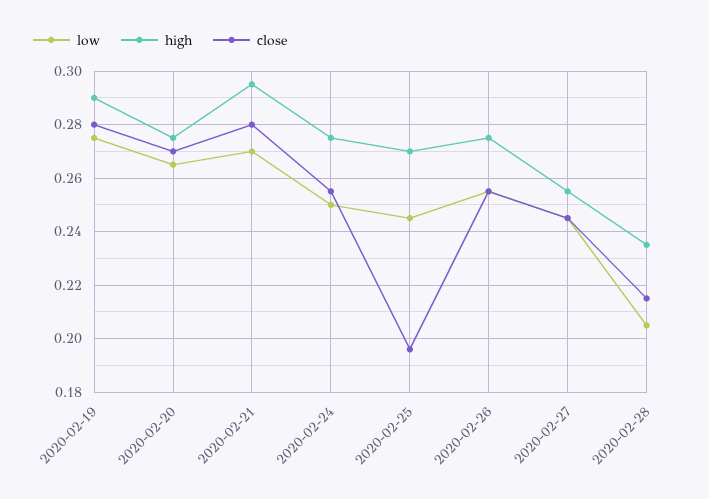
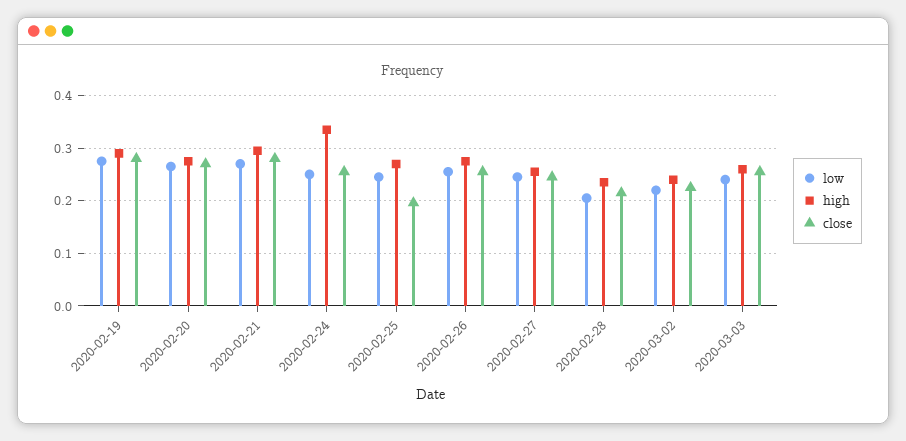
high, 2020-02-24: 0.275 -> 0.34
low, 2020-03-02: none -> 0.22
high, 2020-03-02: none -> 0.24
close, 2020-03-02: none -> 0.22
low, 2020-03-03: none -> 0.24
high, 2020-03-03: none -> 0.26
close, 2020-03-03: none -> 0.26

